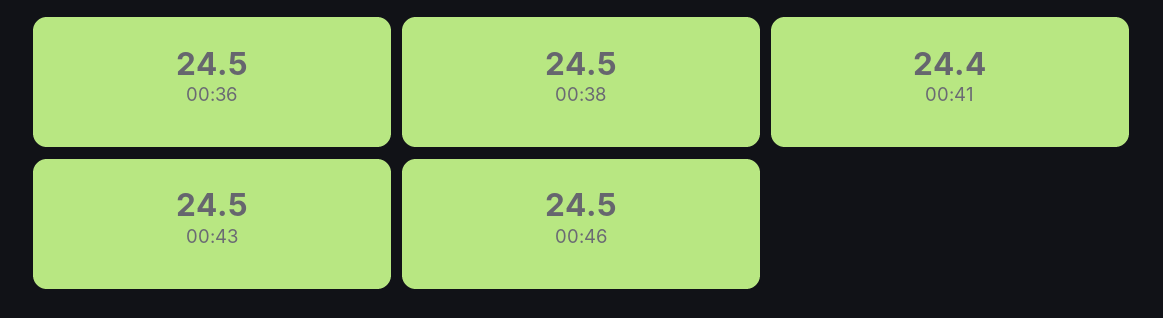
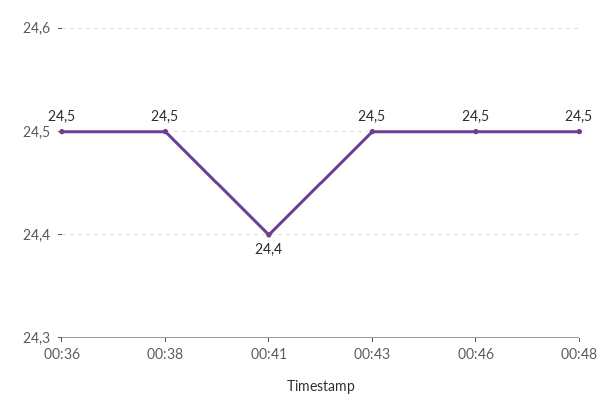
00:48: none -> 24.5

